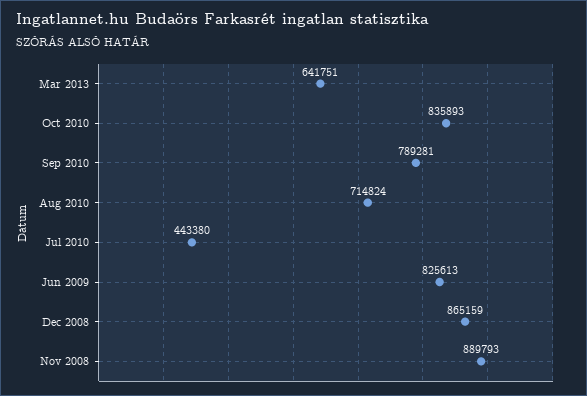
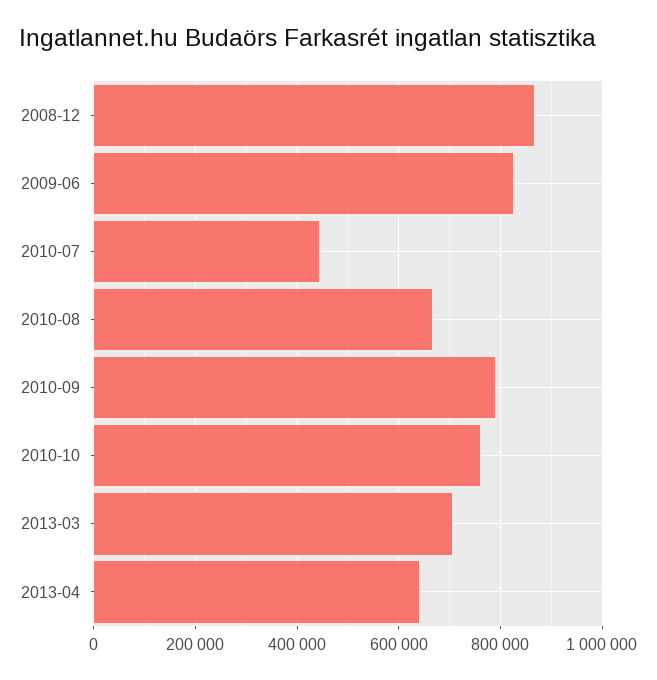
Mar 2013: 641751 -> 700000
Oct 2010: 835893 -> 760000
Aug 2010: 714824 -> 660000
Nov 2008: 889793 -> none
2013-04: none -> 640000

